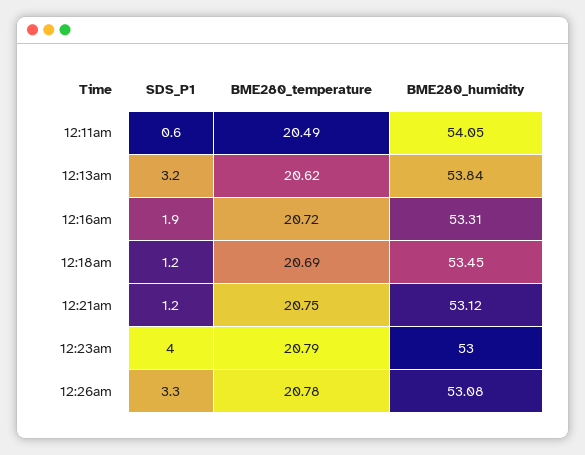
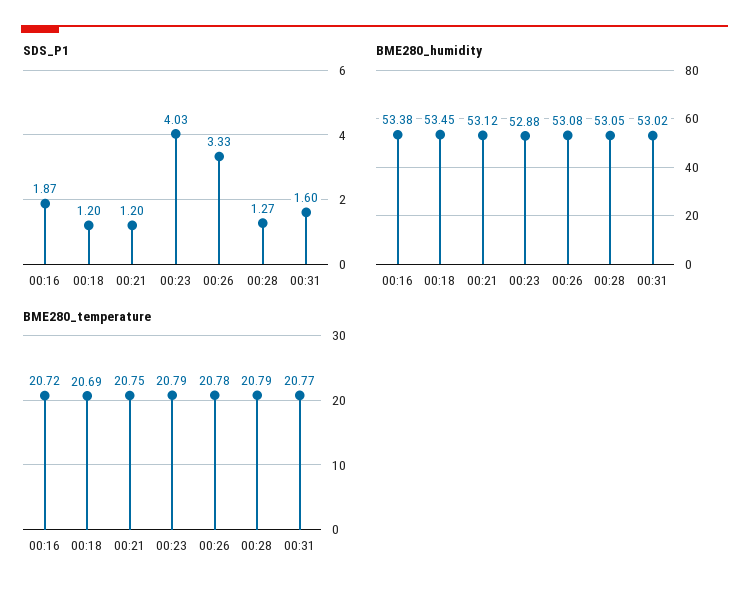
SDS_P1, 12:11am: 0.6 -> none
BME280_temperature, 12:11am: 20.49 -> none
BME280_humidity, 12:11am: 54.05 -> none
SDS_P1, 12:13am: 3.2 -> none
BME280_temperature, 12:13am: 20.62 -> none
BME280_humidity, 12:13am: 53.84 -> none
BME280_humidity, 12:16am: 53.31 -> 53.38
BME280_humidity, 12:23am: 53 -> 52.88
SDS_P1, 00:28: none -> 1.27
SDS_P1, 00:31: none -> 1.6
BME280_humidity, 00:28: none -> 53.05
BME280_humidity, 00:31: none -> 53.02
BME280_temperature, 00:28: none -> 20.79
BME280_temperature, 00:31: none -> 20.77

